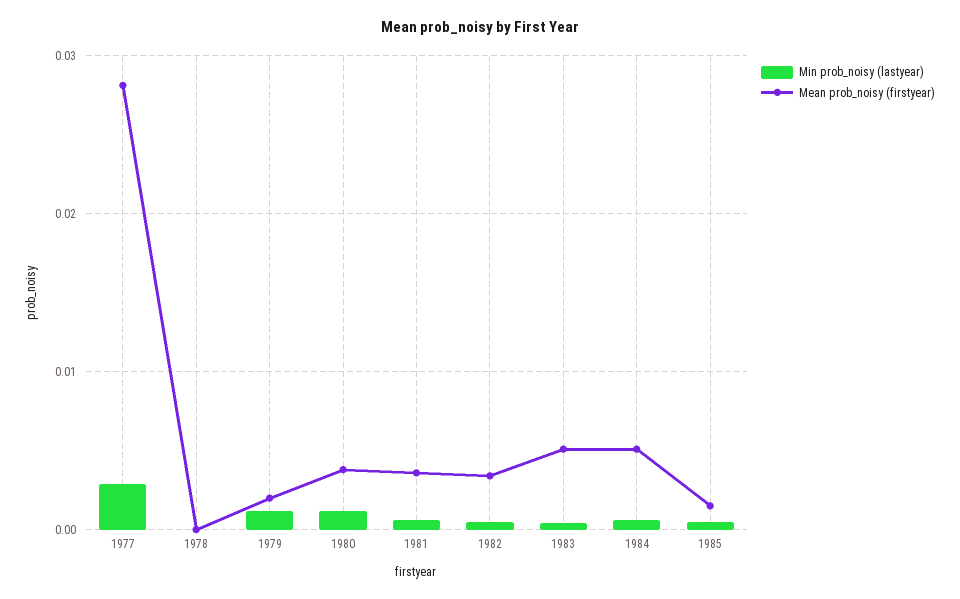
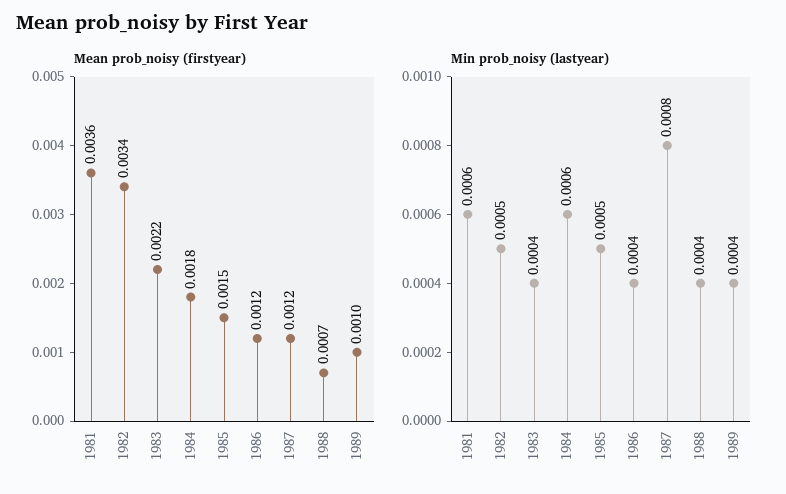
Min prob_noisy (lastyear), 1977: 0.003 -> none
Mean prob_noisy (firstyear), 1977: 0.028 -> none
Min prob_noisy (lastyear), 1978: 0 -> none
Mean prob_noisy (firstyear), 1978: 0 -> none
Min prob_noisy (lastyear), 1979: 0.001 -> none
Mean prob_noisy (firstyear), 1979: 0.002 -> none
Min prob_noisy (lastyear), 1980: 0.001 -> none
Mean prob_noisy (firstyear), 1980: 0.004 -> none
Mean prob_noisy (firstyear), 1983: 0.005 -> 0.0022
Mean prob_noisy (firstyear), 1984: 0.005 -> 0.0018
Mean prob_noisy (firstyear), 1986: none -> 0.0012
Mean prob_noisy (firstyear), 1987: none -> 0.0012
Mean prob_noisy (firstyear), 1988: none -> 0.0007
Mean prob_noisy (firstyear), 1989: none -> 0.001
Min prob_noisy (lastyear), 1986: none -> 0.0004
Min prob_noisy (lastyear), 1987: none -> 0.0008
Min prob_noisy (lastyear), 1988: none -> 0.0004
Min prob_noisy (lastyear), 1989: none -> 0.0004

